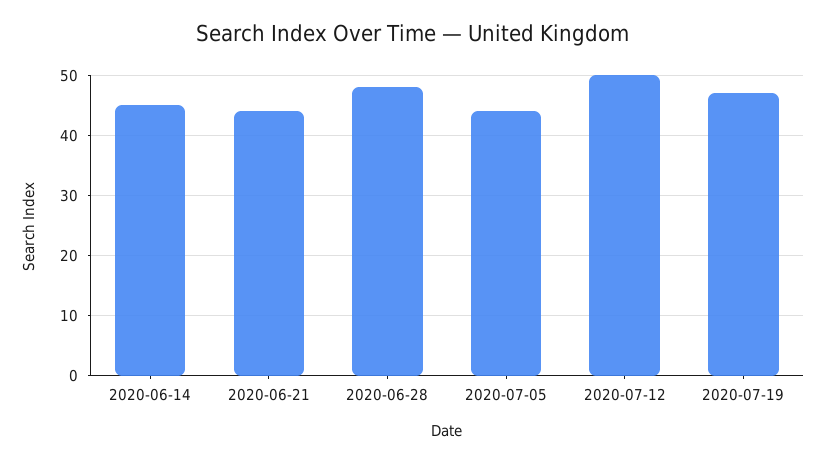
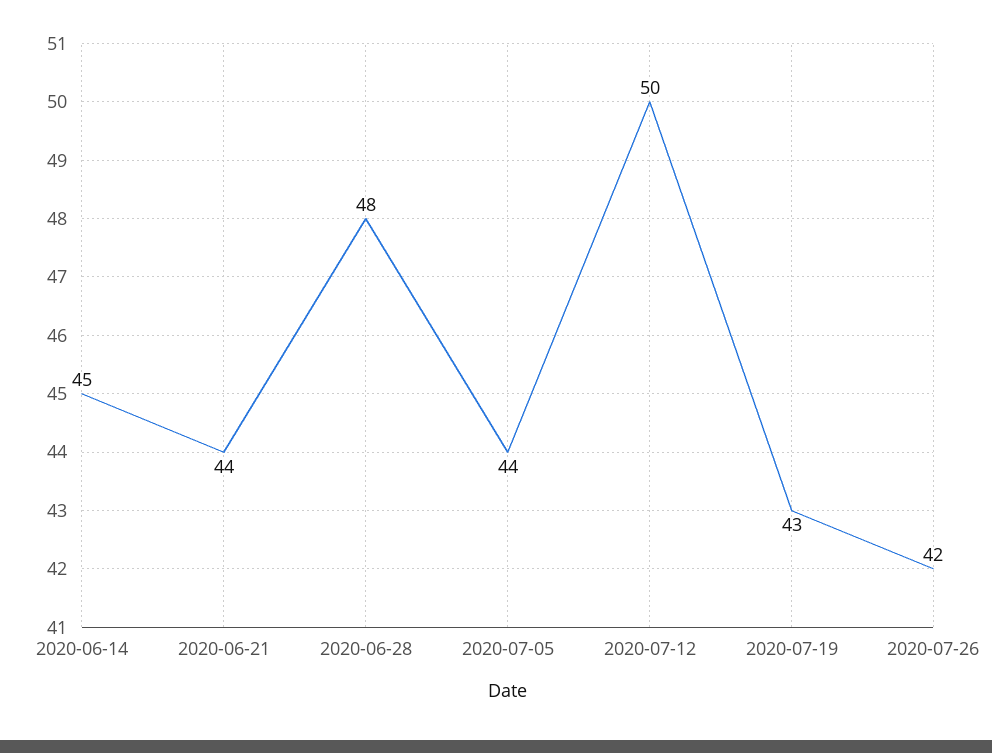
2020-07-19: 47 -> 43
2020-07-26: none -> 42

